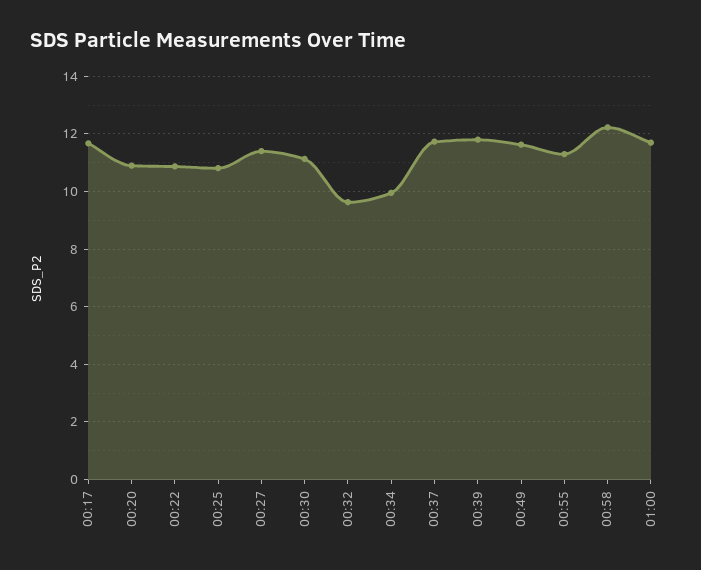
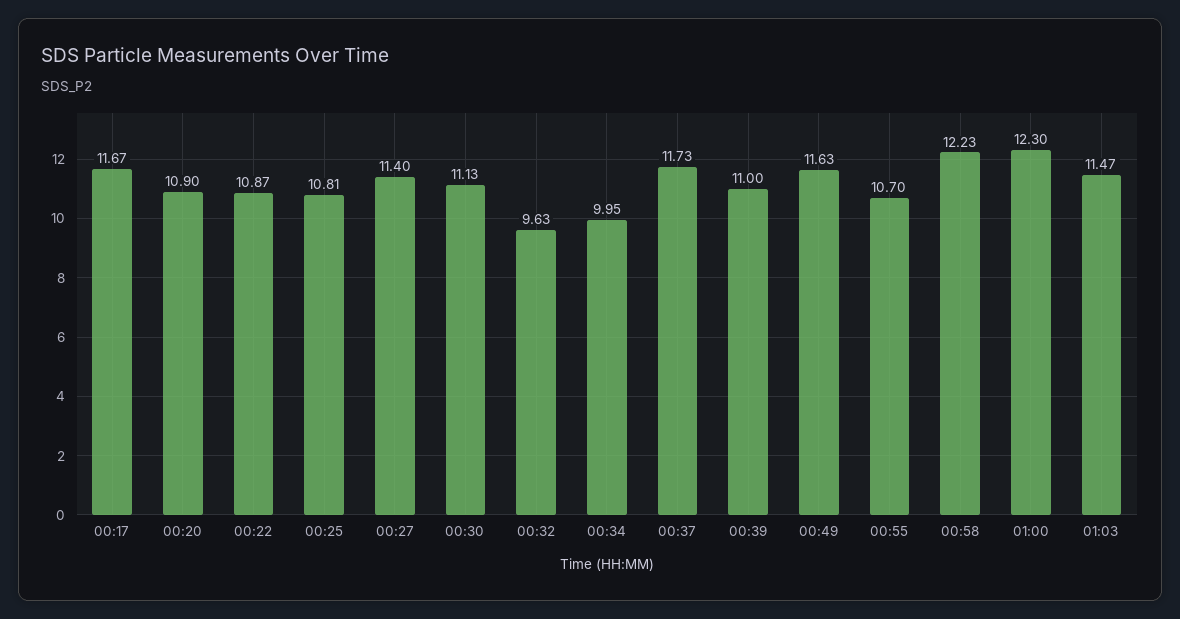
00:39: 11.75 -> 11
00:55: 11.25 -> 10.7
01:00: 11.75 -> 12.3
01:03: none -> 11.47

